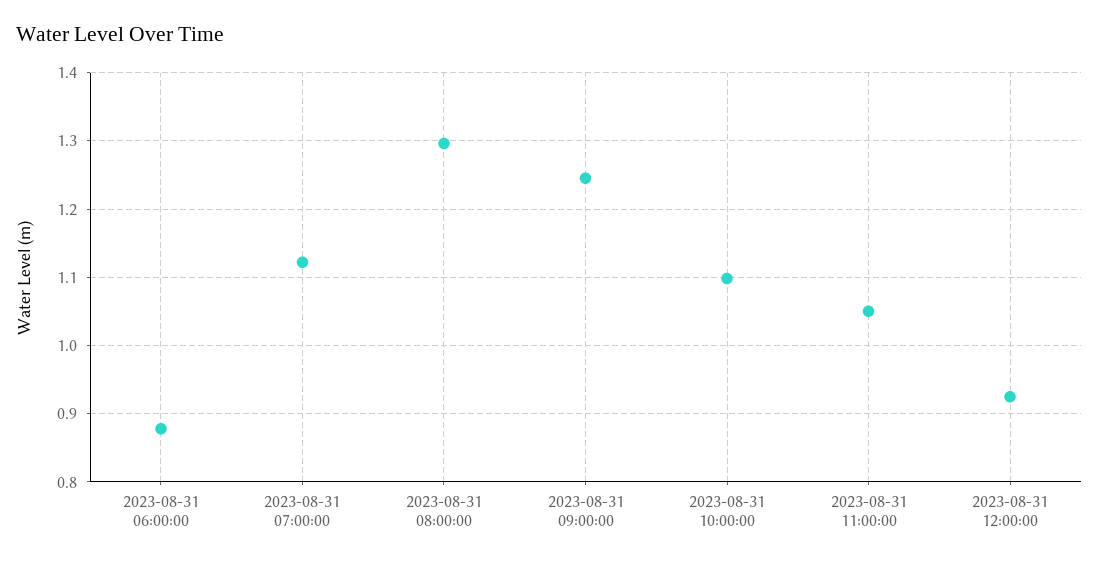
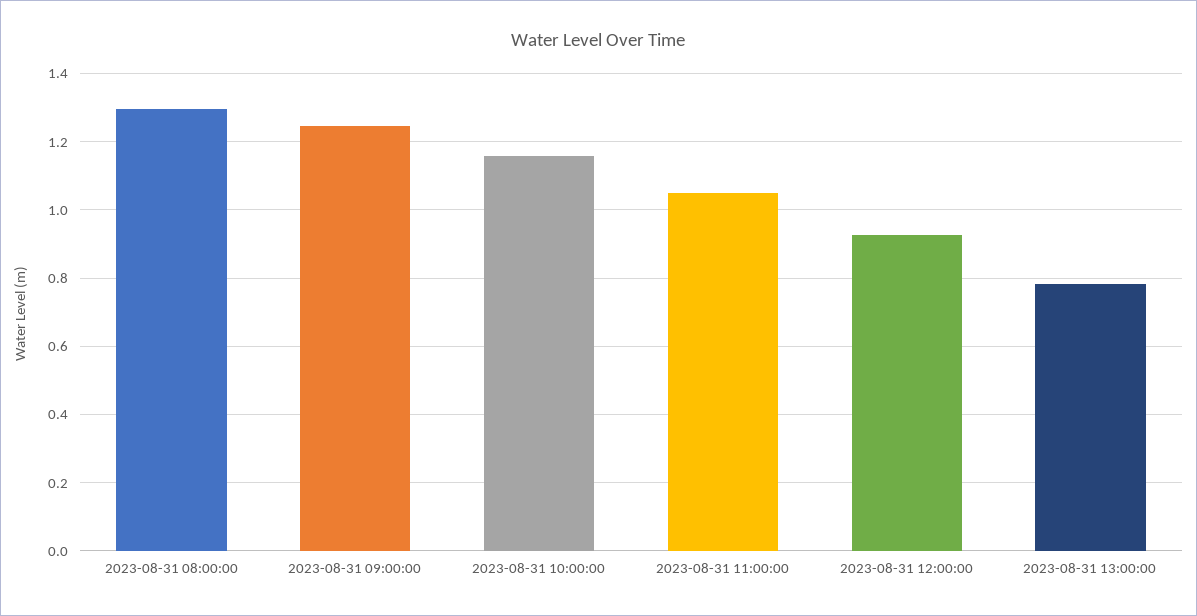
2023-08-31 06:00:00: 0.88 -> none
2023-08-31 07:00:00: 1.12 -> none
2023-08-31 10:00:00: 1.1 -> 1.16
2023-08-31 13:00:00: none -> 0.78

